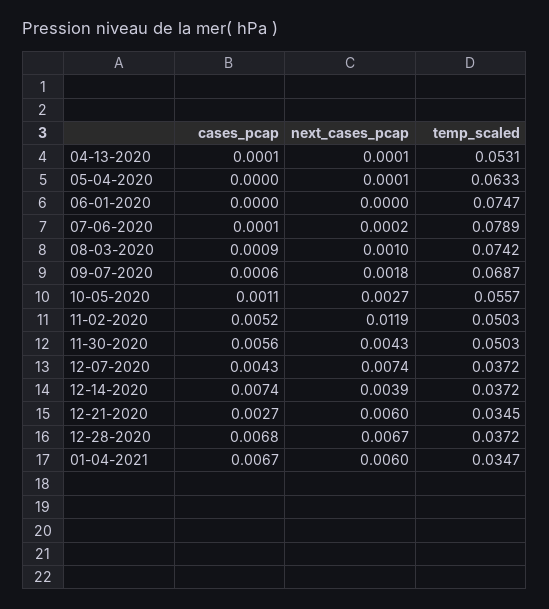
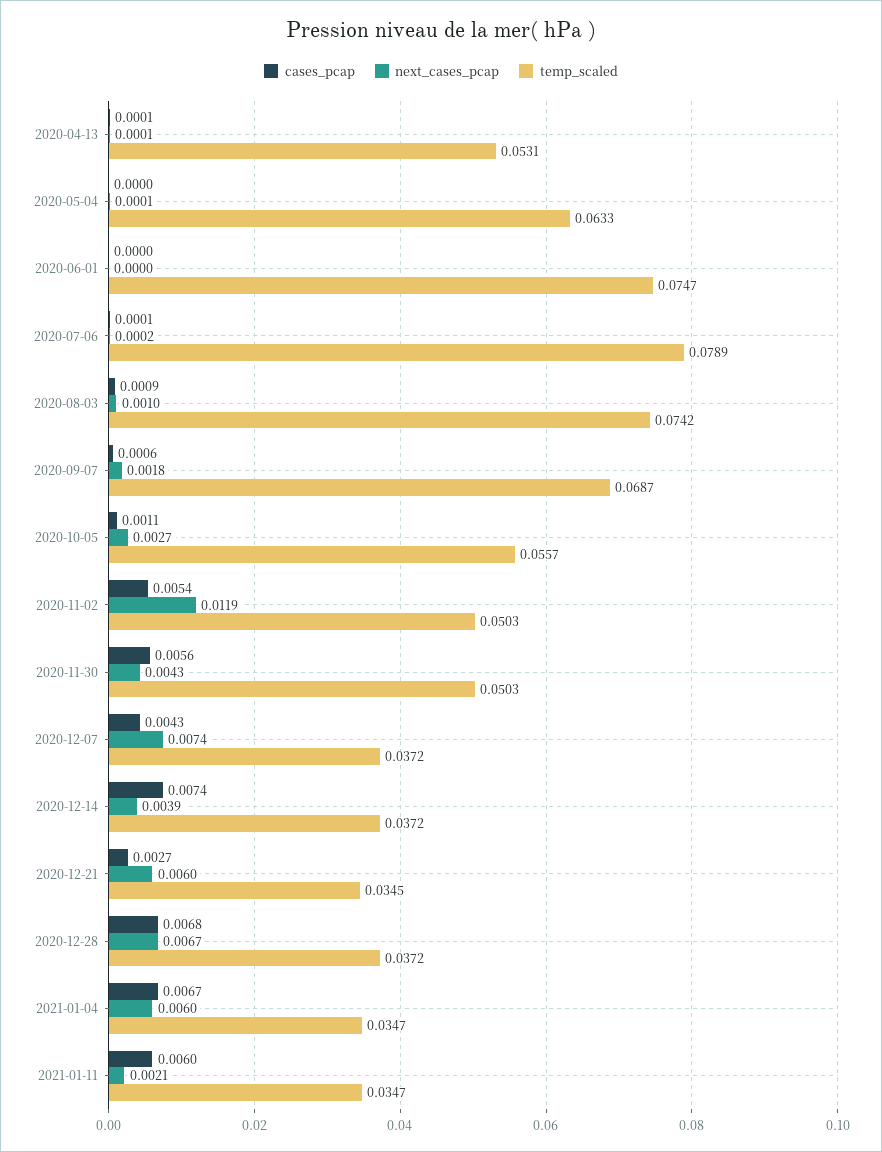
cases_pcap, 11-02-2020: 0.0052 -> 0.0054
cases_pcap, 2021-01-11: none -> 0.006
next_cases_pcap, 2021-01-11: none -> 0.0021
temp_scaled, 2021-01-11: none -> 0.0347

